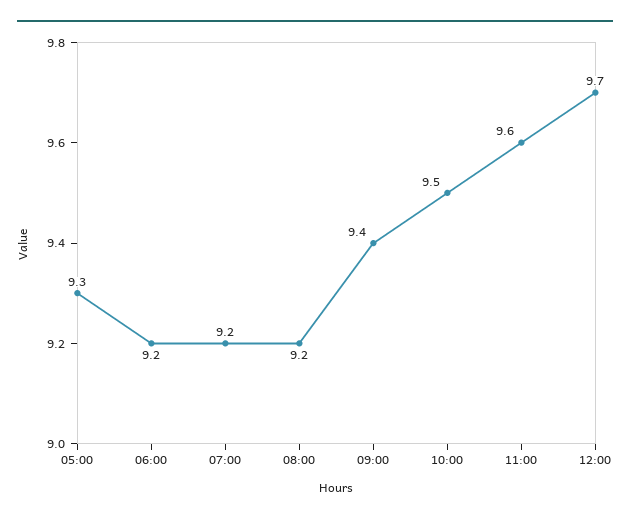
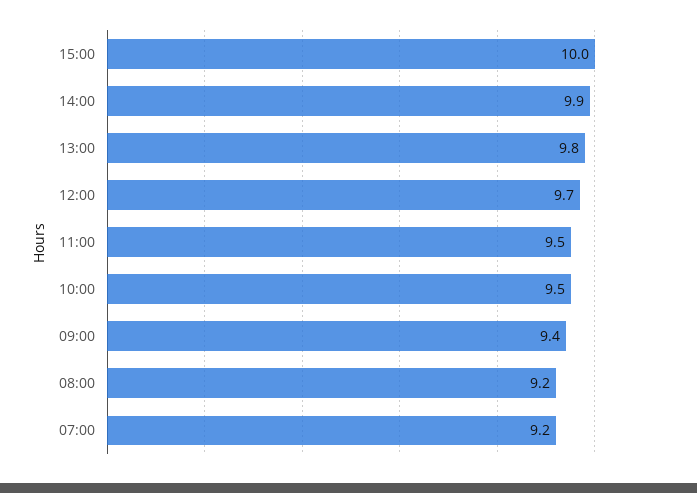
05:00: 9.3 -> none
06:00: 9.2 -> none
11:00: 9.6 -> 9.5
15:00: none -> 10
14:00: none -> 9.9
13:00: none -> 9.8

